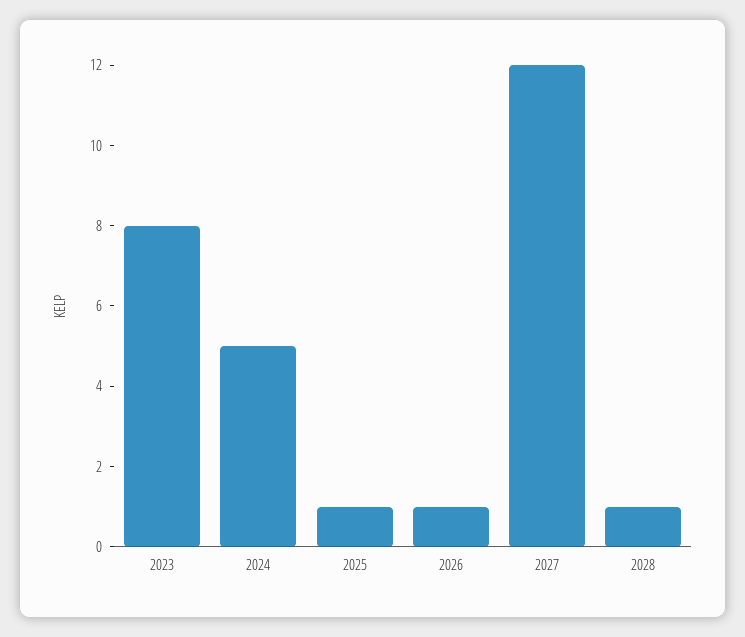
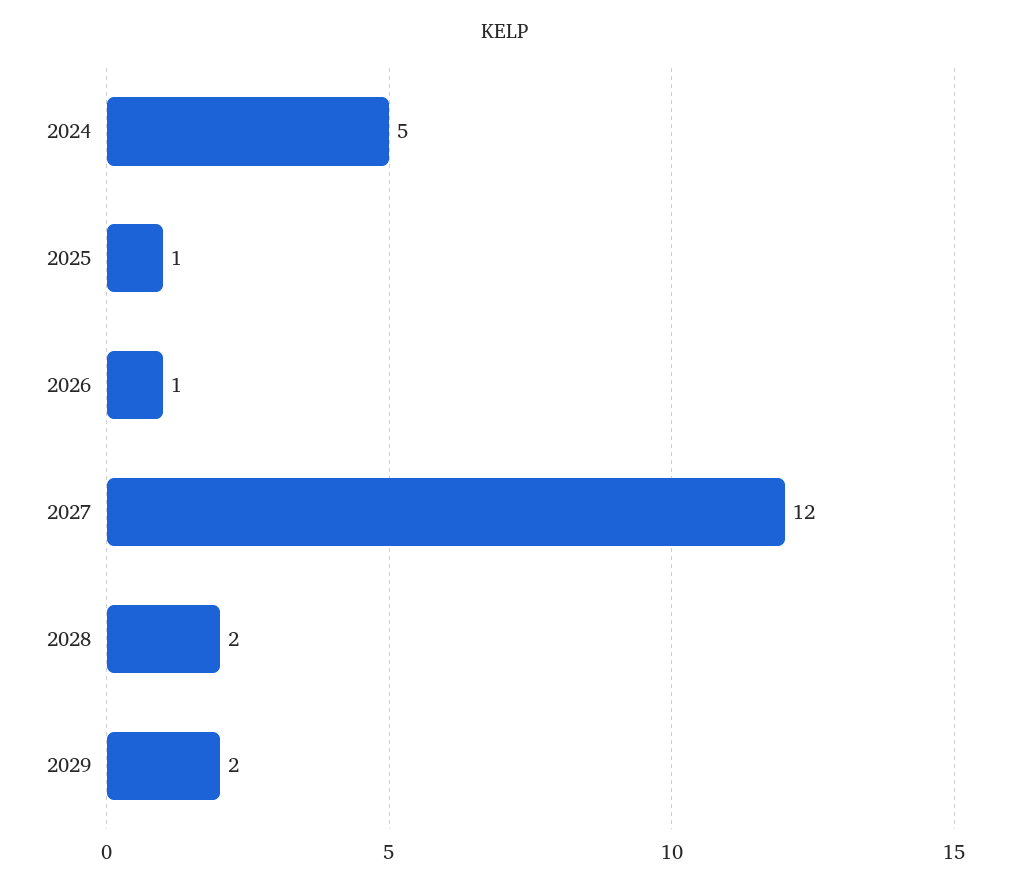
2023: 8 -> none
2028: 1 -> 2
2029: none -> 2

